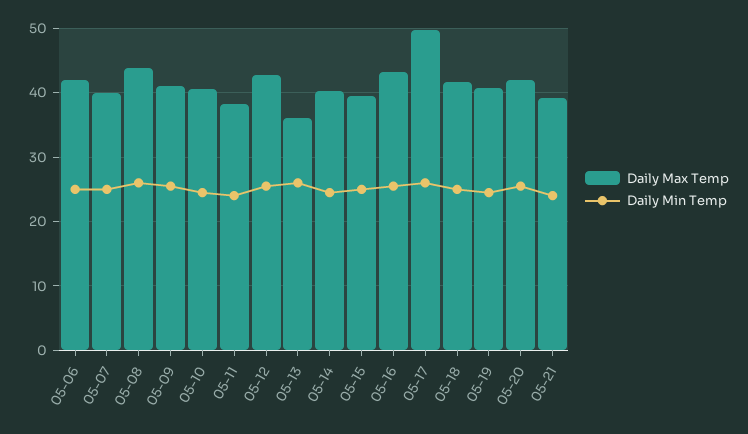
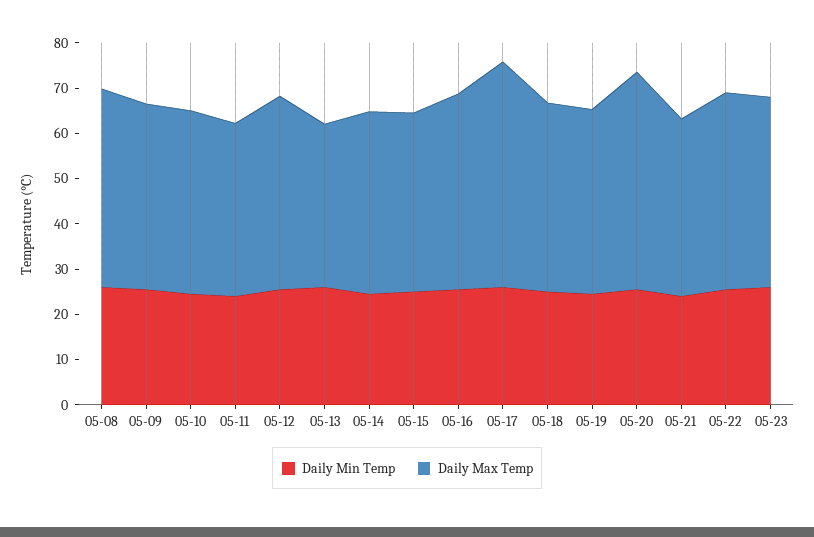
Daily Max Temp, 05-06: 42 -> none
Daily Min Temp, 05-06: 25 -> none
Daily Max Temp, 05-07: 40 -> none
Daily Min Temp, 05-07: 25 -> none
Daily Max Temp, 05-20: 42 -> 48
Daily Min Temp, 05-22: none -> 26
Daily Max Temp, 05-22: none -> 44
Daily Min Temp, 05-23: none -> 26
Daily Max Temp, 05-23: none -> 42

